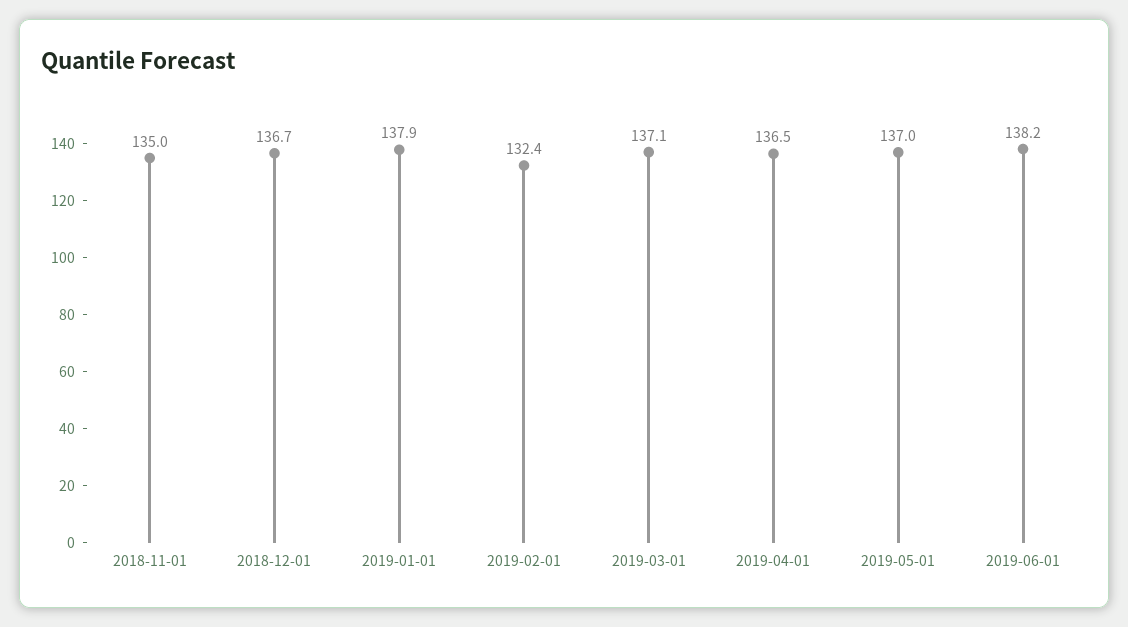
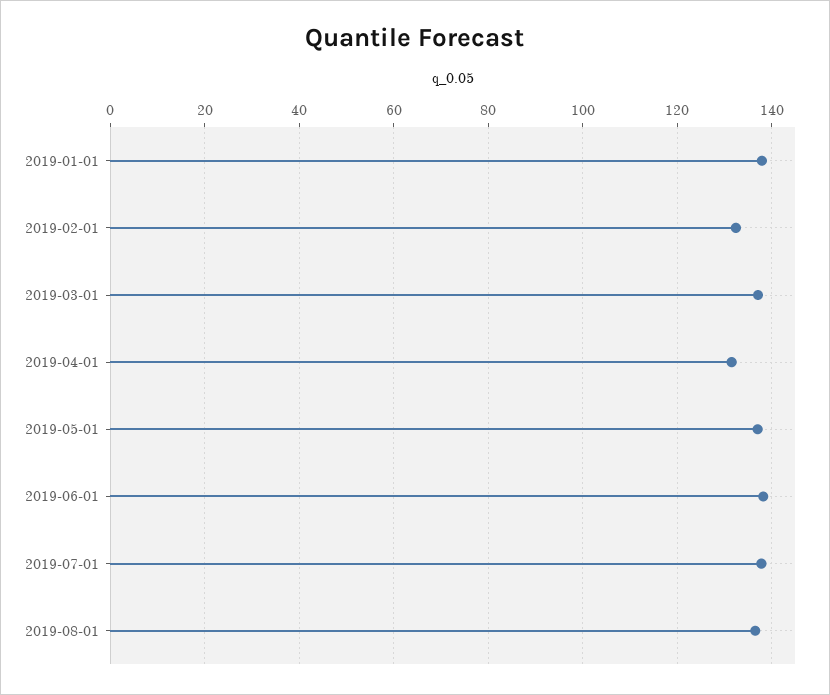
2018-11-01: 135 -> none
2018-12-01: 136.7 -> none
2019-04-01: 136.5 -> 132
2019-07-01: none -> 138
2019-08-01: none -> 136

